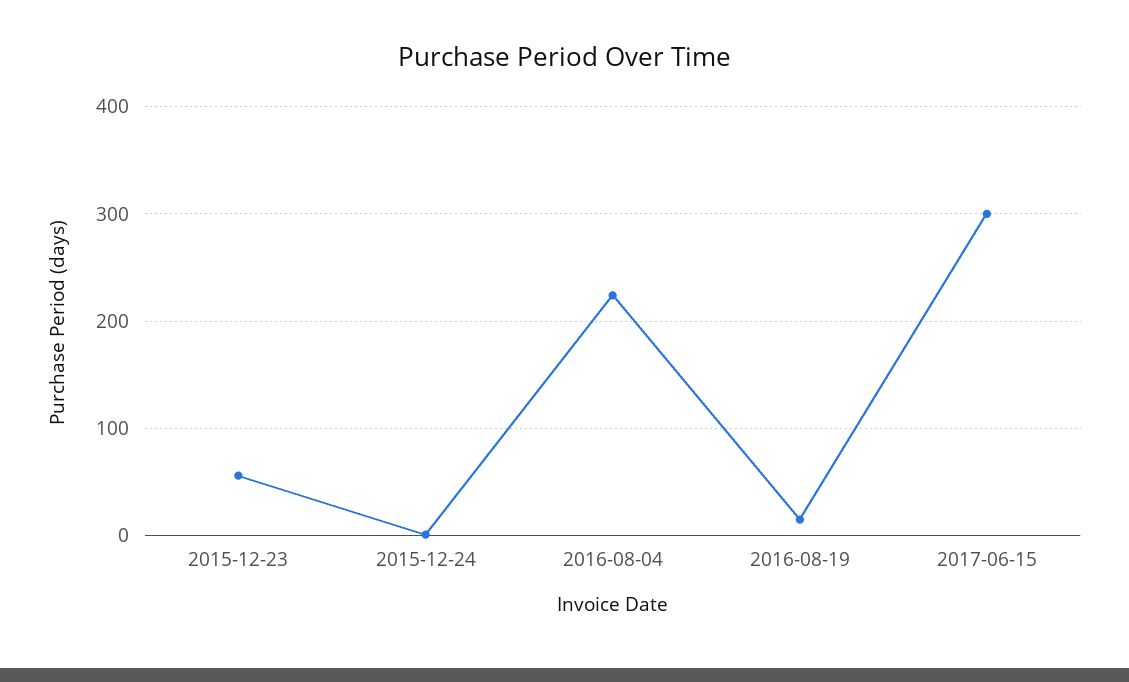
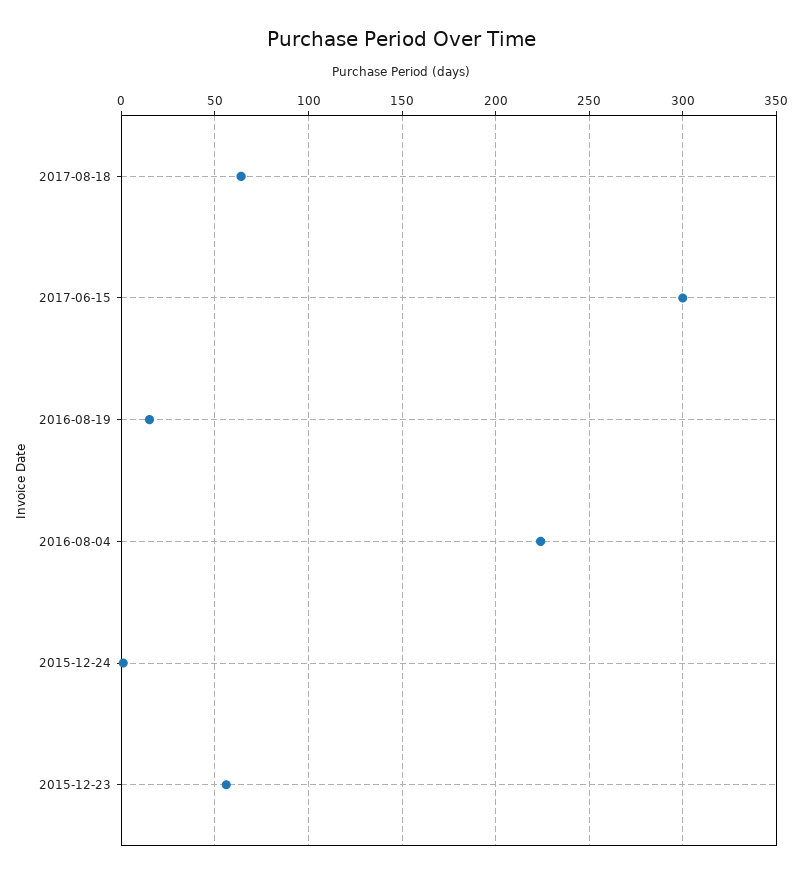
2017-08-18: none -> 65

